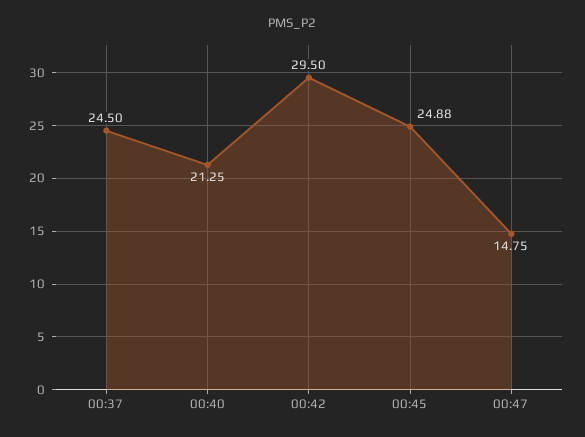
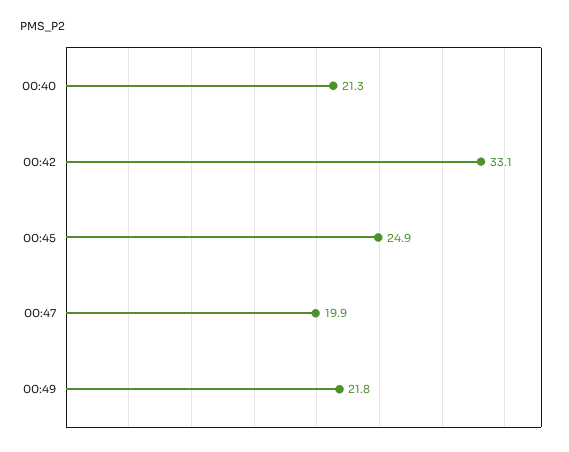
00:37: 24.5 -> none
00:42: 29.5 -> 33.1
00:47: 14.75 -> 19.9
00:49: none -> 21.8

